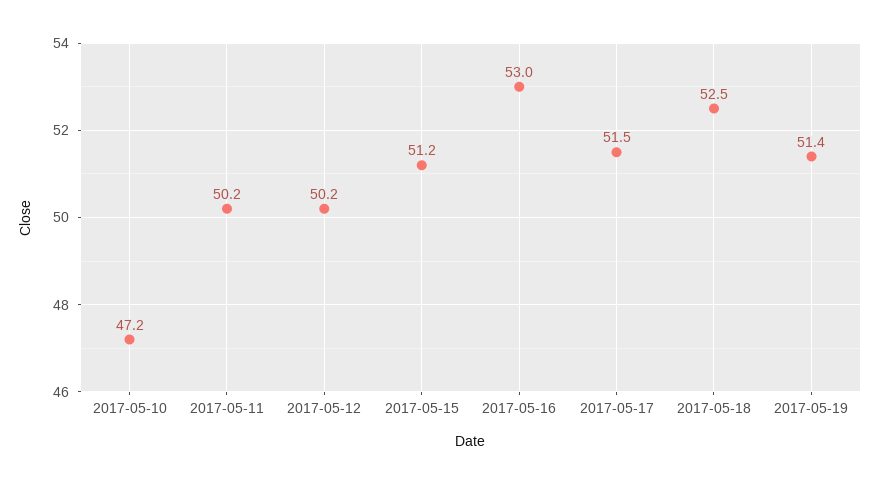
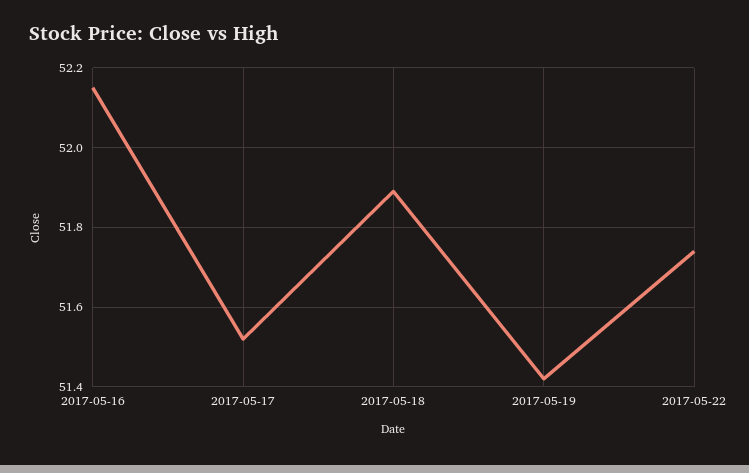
2017-05-10: 47.2 -> none
2017-05-11: 50.2 -> none
2017-05-12: 50.2 -> none
2017-05-15: 51.2 -> none
2017-05-16: 53 -> 52.15
2017-05-18: 52.5 -> 51.9
2017-05-22: none -> 51.75

